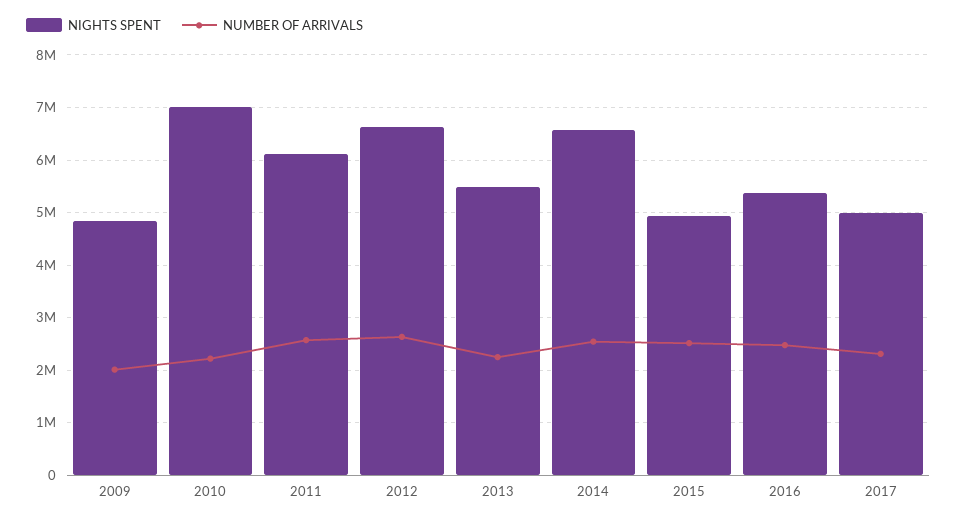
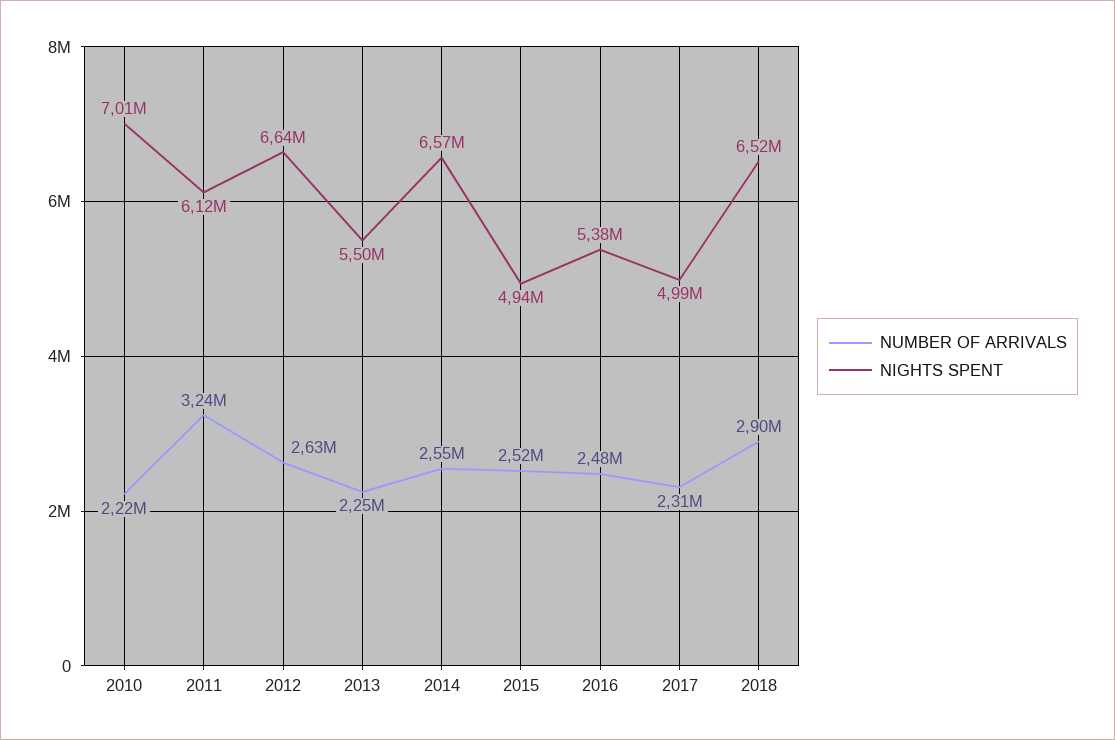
NIGHTS SPENT, 2009: 4800000 -> none
NUMBER OF ARRIVALS, 2009: 2000000 -> none
NUMBER OF ARRIVALS, 2011: 2600000 -> 3240000
NUMBER OF ARRIVALS, 2018: none -> 2900000
NIGHTS SPENT, 2018: none -> 6520000

